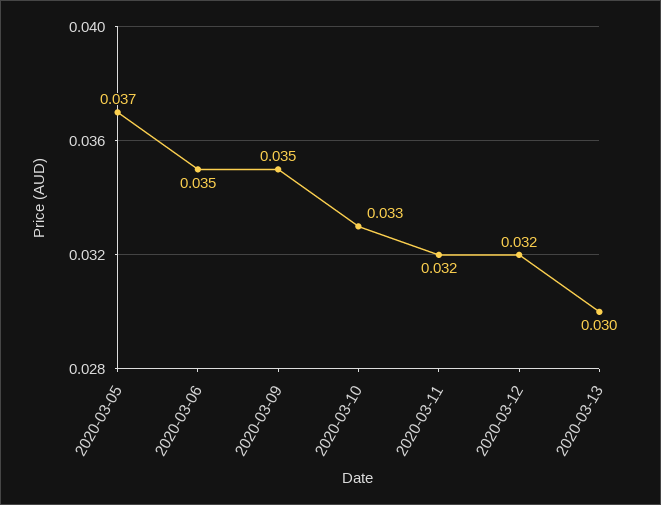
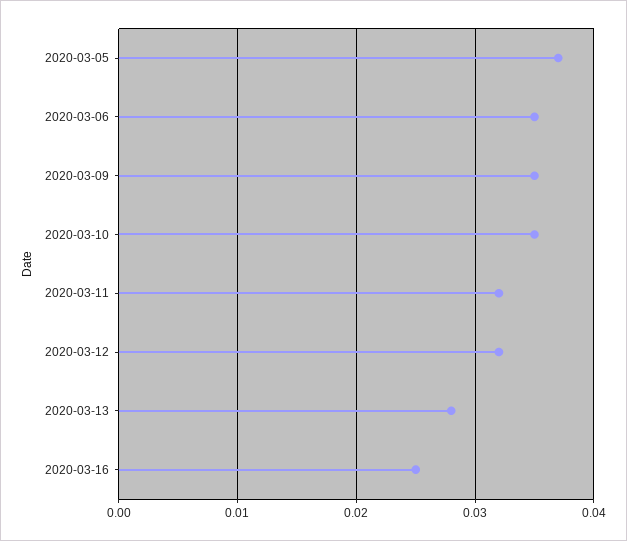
2020-03-10: 0.033 -> 0.035
2020-03-13: 0.03 -> 0.028
2020-03-16: none -> 0.025

